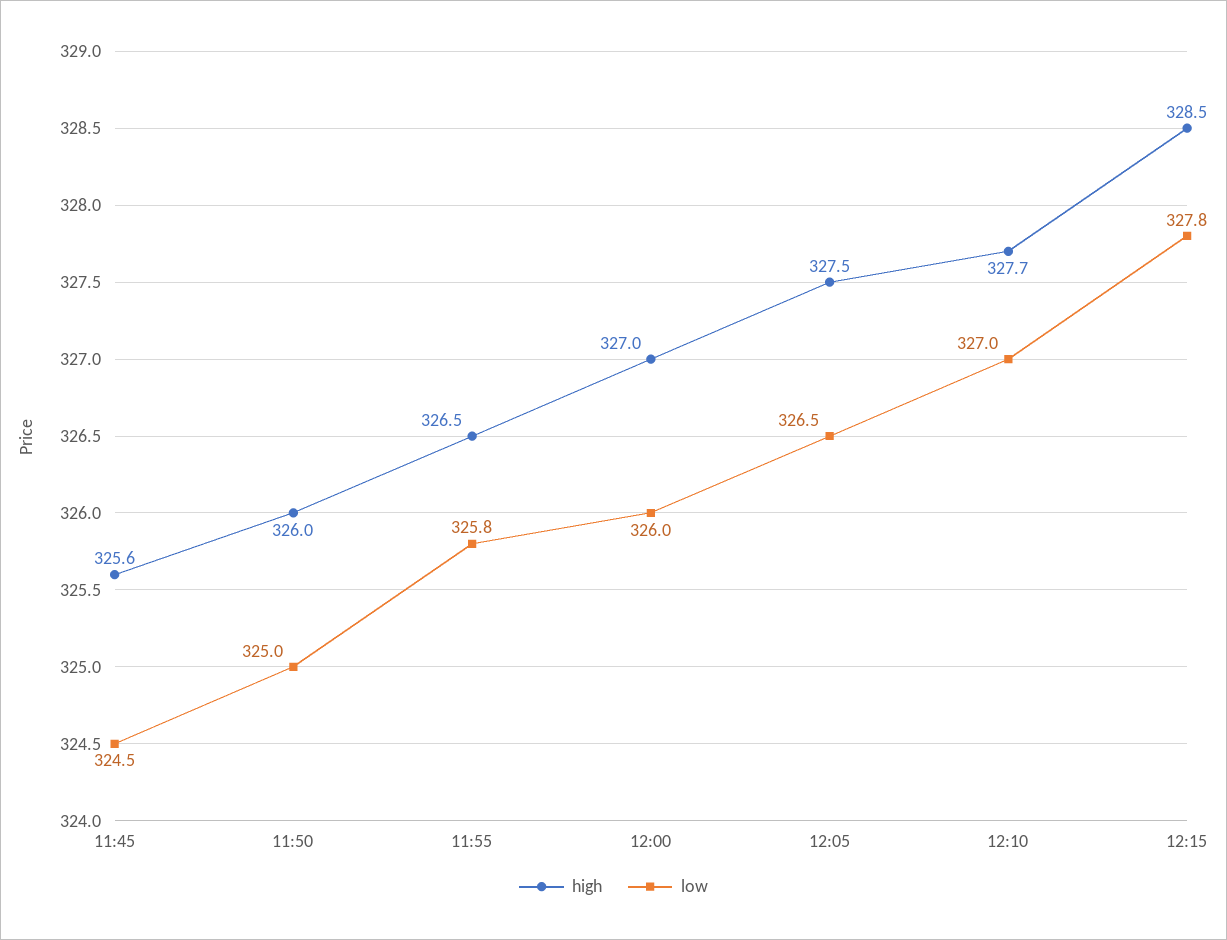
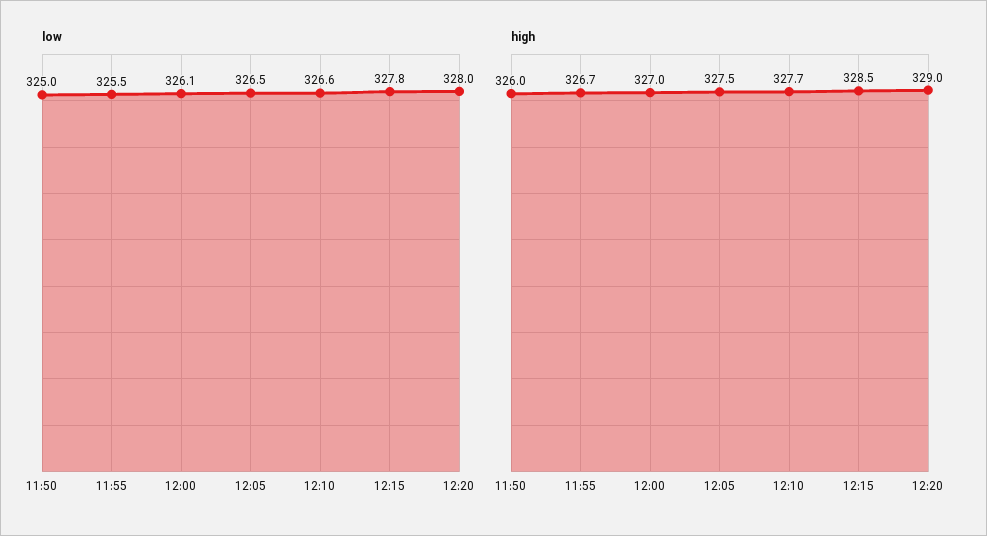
high, 11:45: 325.6 -> none
low, 11:45: 324.5 -> none
high, 11:55: 326.5 -> 326.7
low, 11:55: 325.8 -> 325.5
low, 12:00: 326 -> 326.1
low, 12:10: 327 -> 326.6
low, 12:20: none -> 328
high, 12:20: none -> 329

